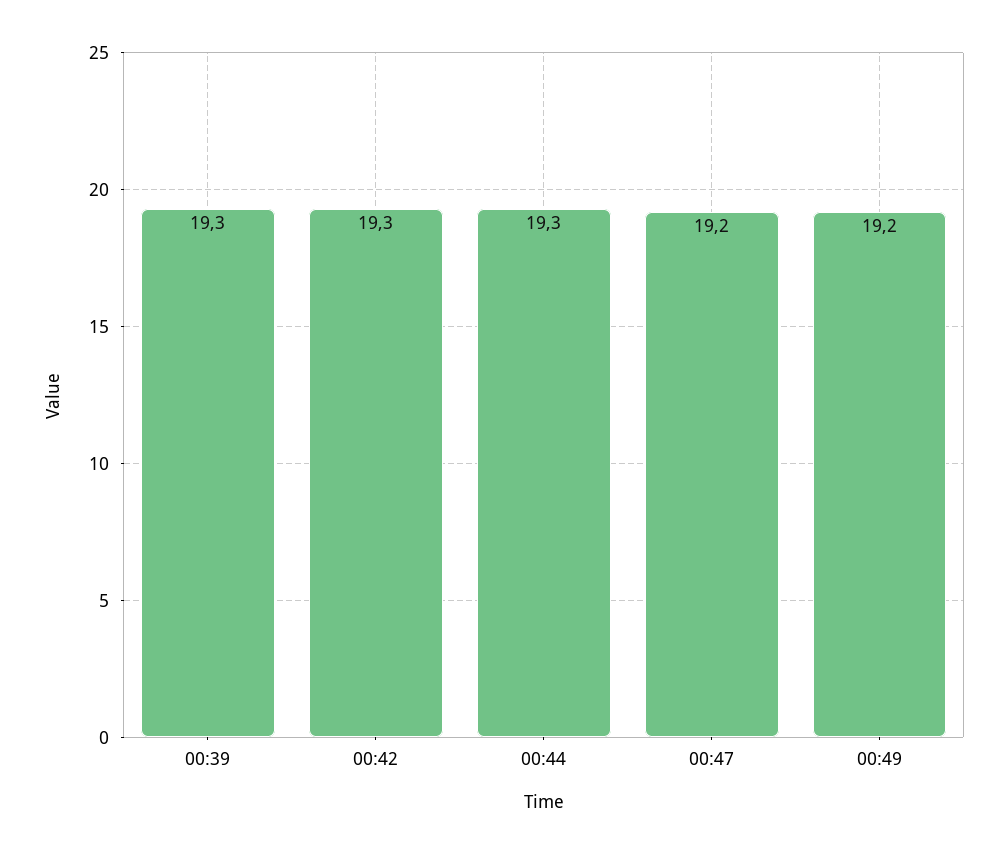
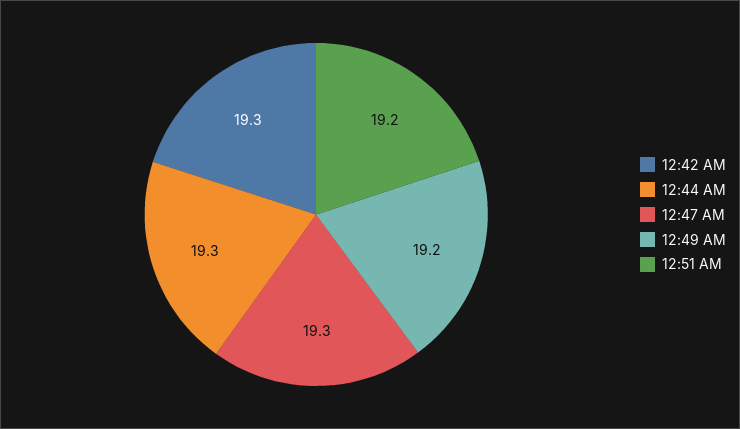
00:39: 19.3 -> none
00:47: 19.2 -> 19.3
12:51 AM: none -> 19.2

